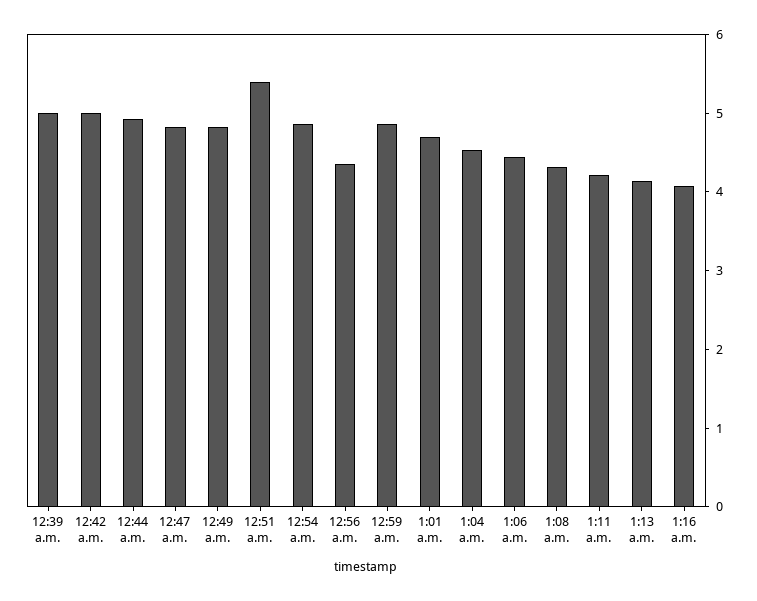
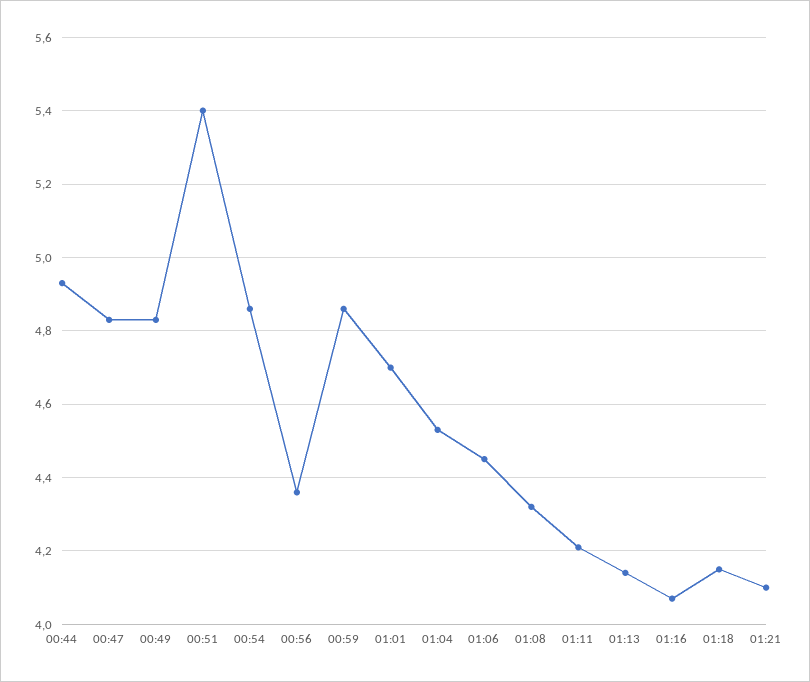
12:39 a.m.: 5 -> none
12:42 a.m.: 5 -> none
01:18: none -> 4.15
01:21: none -> 4.1

